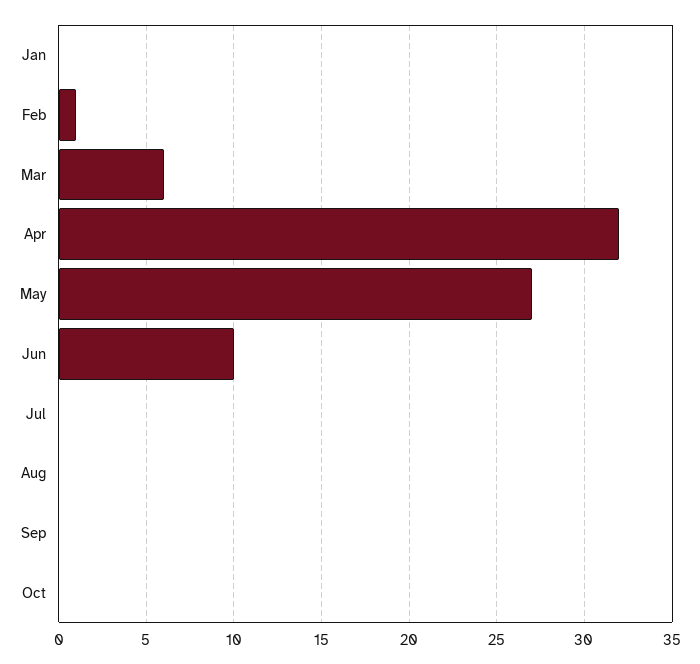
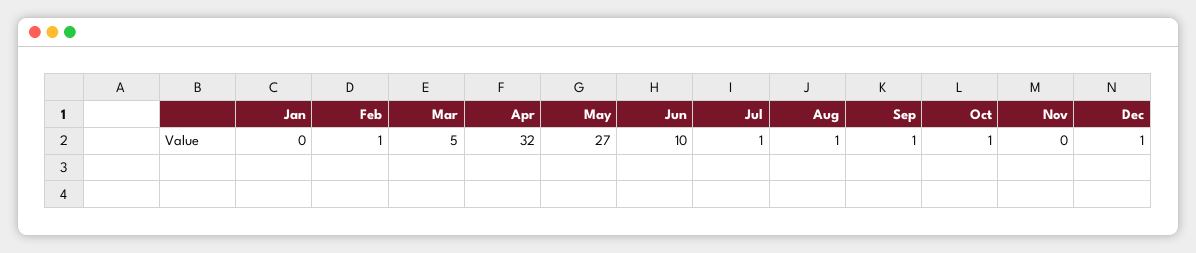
Mar: 6 -> 5
Jul: 0 -> 1
Aug: 0 -> 1
Sep: 0 -> 1
Oct: 0 -> 1
Nov: none -> 0
Dec: none -> 1

